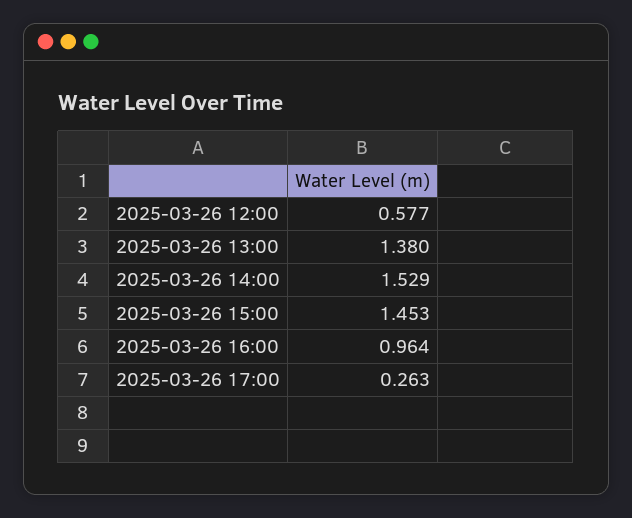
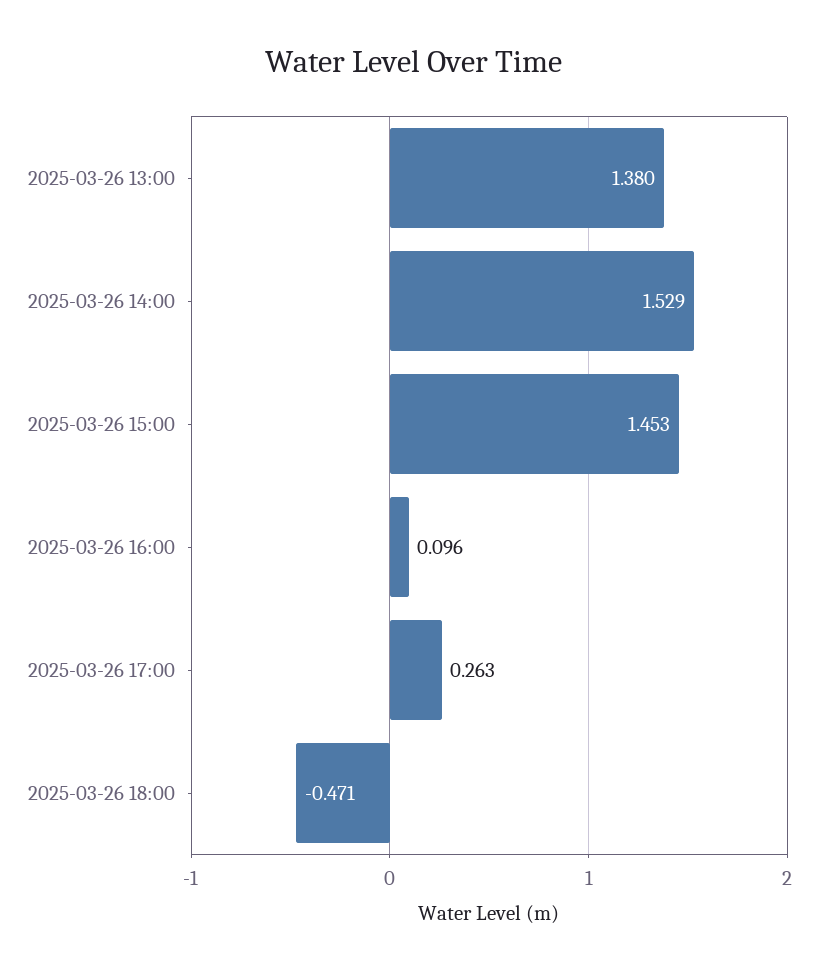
2025-03-26 12:00: 0.577 -> none
2025-03-26 16:00: 0.964 -> 0.096
2025-03-26 18:00: none -> -0.471

